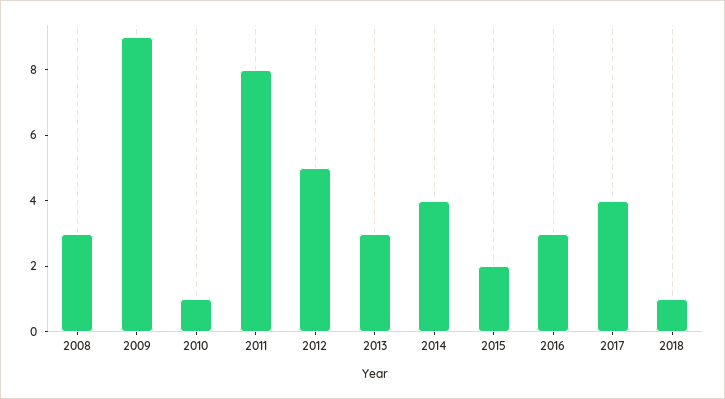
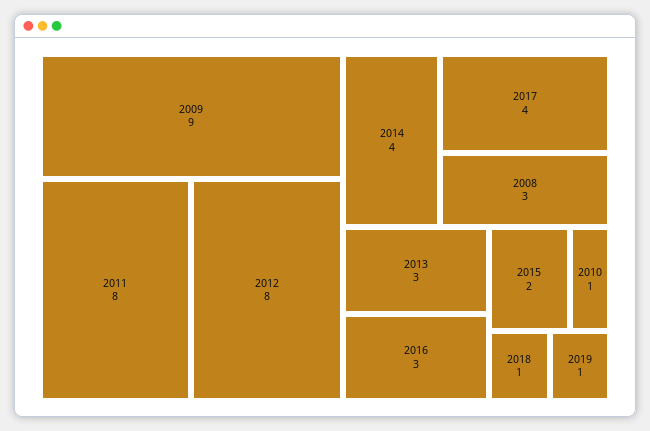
2012: 5 -> 8
2019: none -> 1

